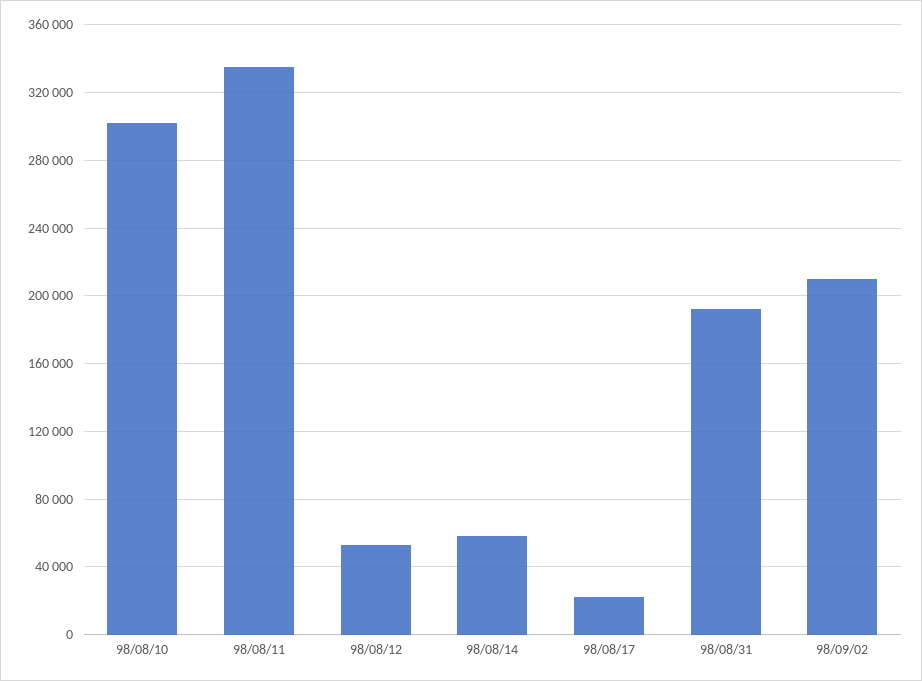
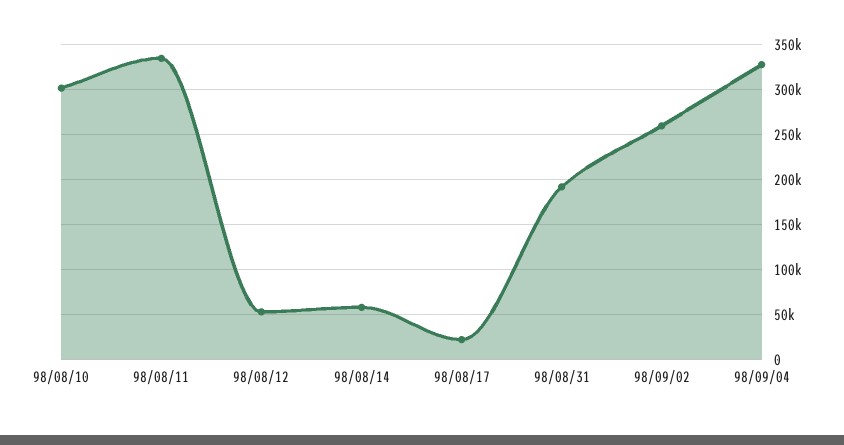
98/09/02: 210000 -> 260000
98/09/04: none -> 330000

